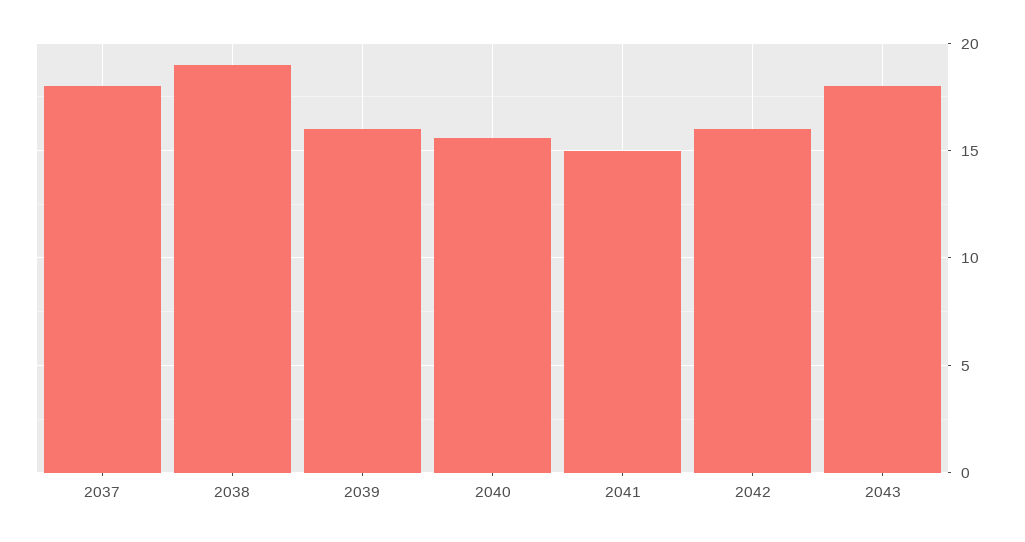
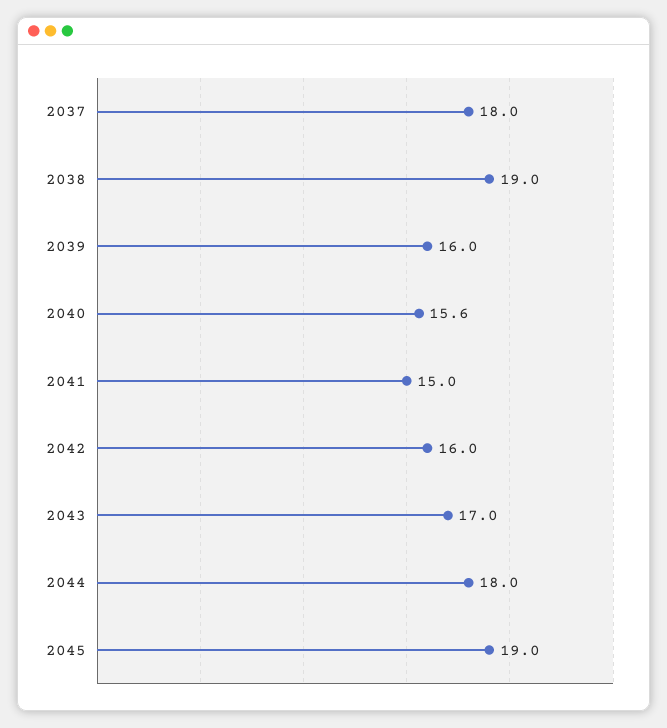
2043: 18 -> 17
2044: none -> 18
2045: none -> 19

